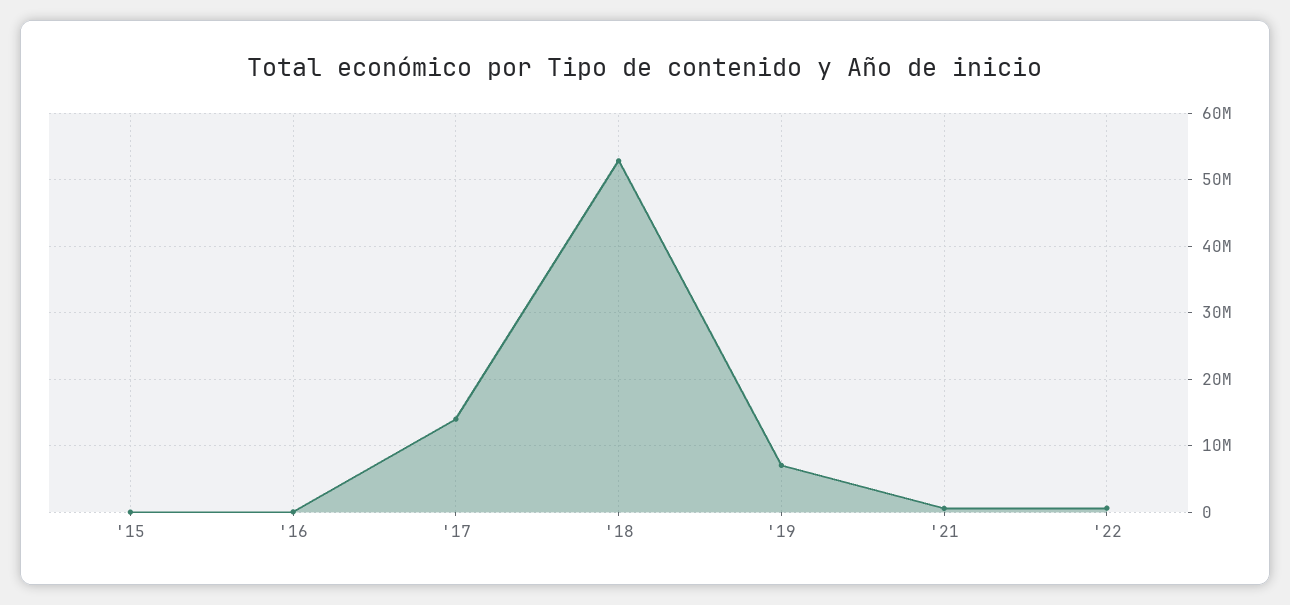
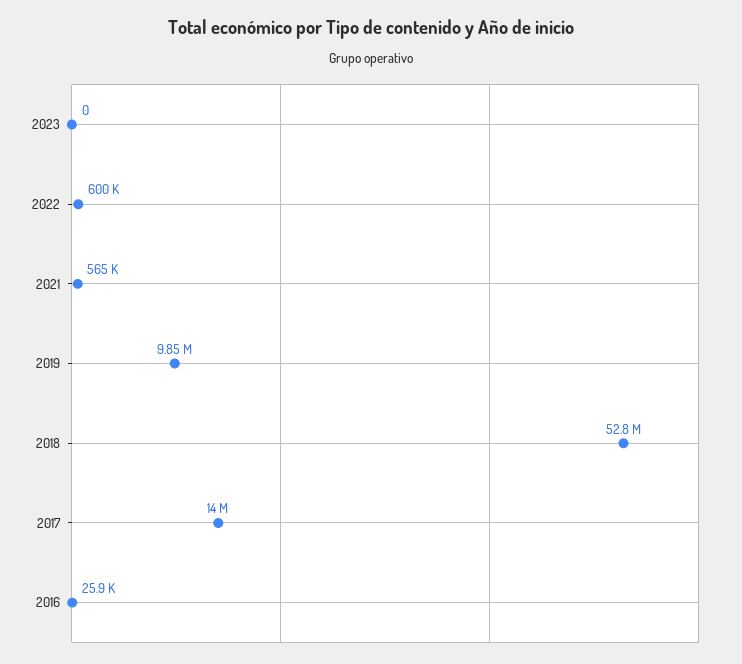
'15: 0 -> none
'19: 7000000 -> 9850000
2023: none -> 0

